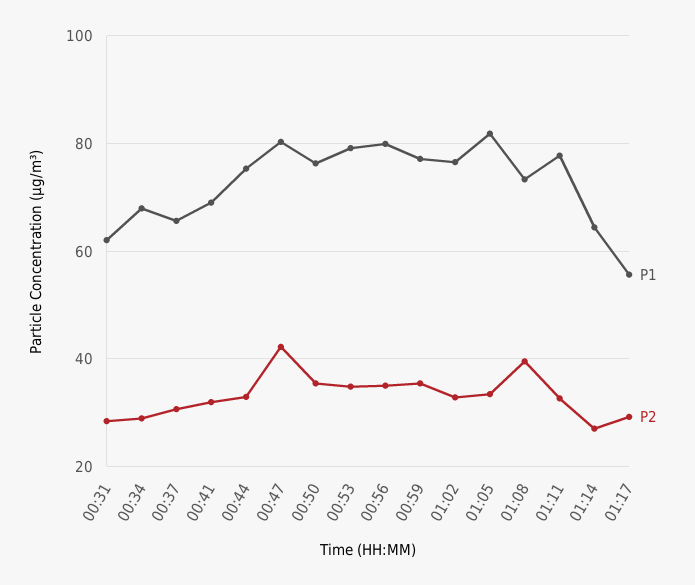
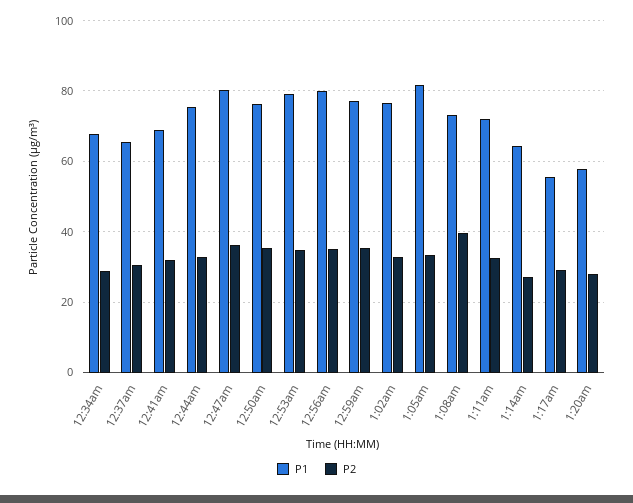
P1, 00:31: 62 -> none
P2, 00:31: 28 -> none
P2, 00:47: 42 -> 36
P1, 01:11: 78 -> 72
P1, 1:20am: none -> 58
P2, 1:20am: none -> 28

